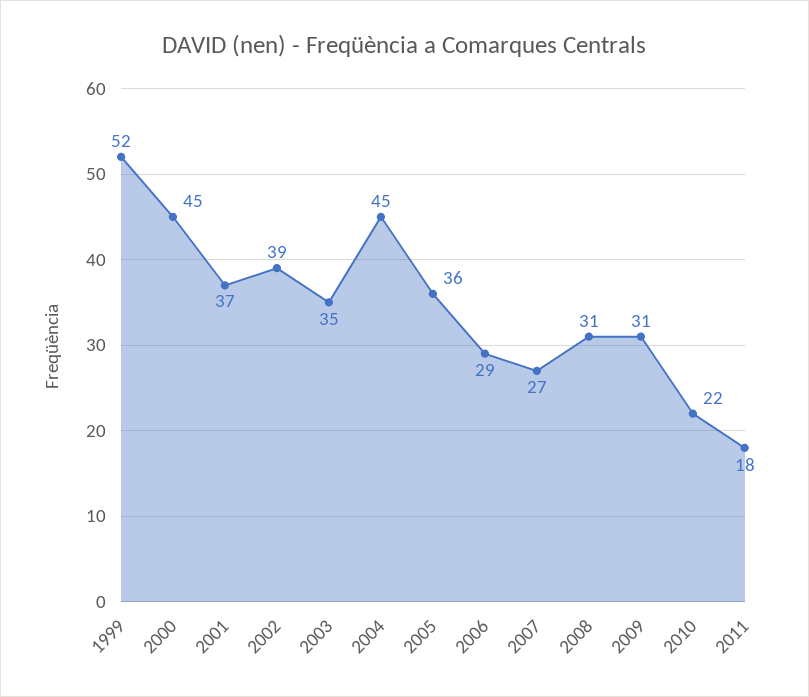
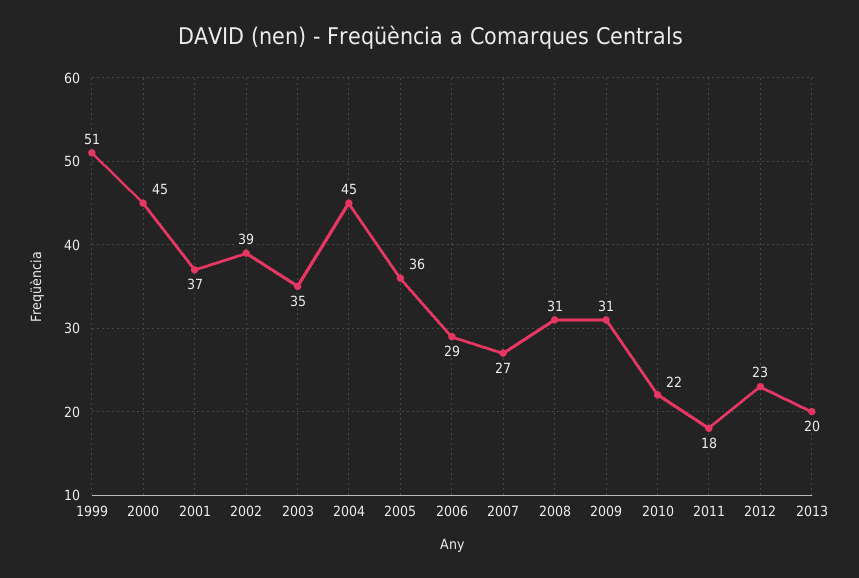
1999: 52 -> 51
2012: none -> 23
2013: none -> 20

